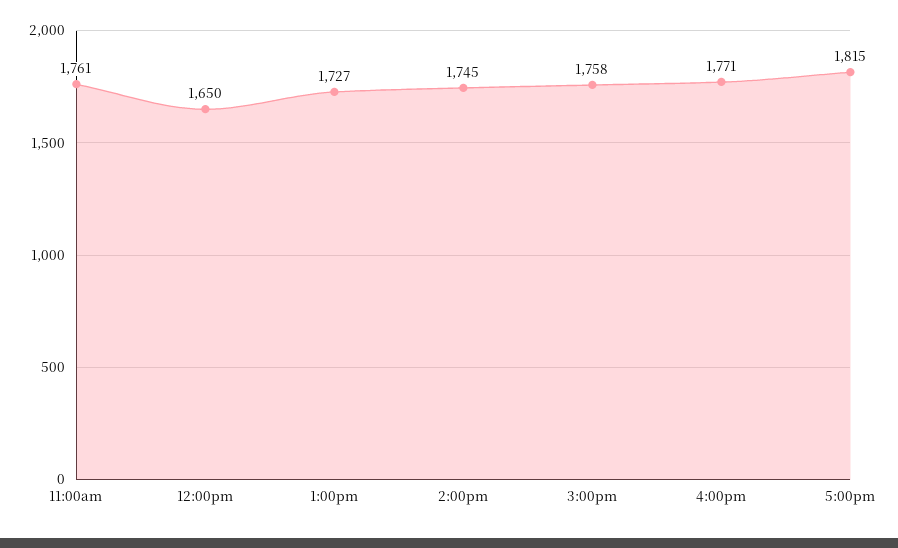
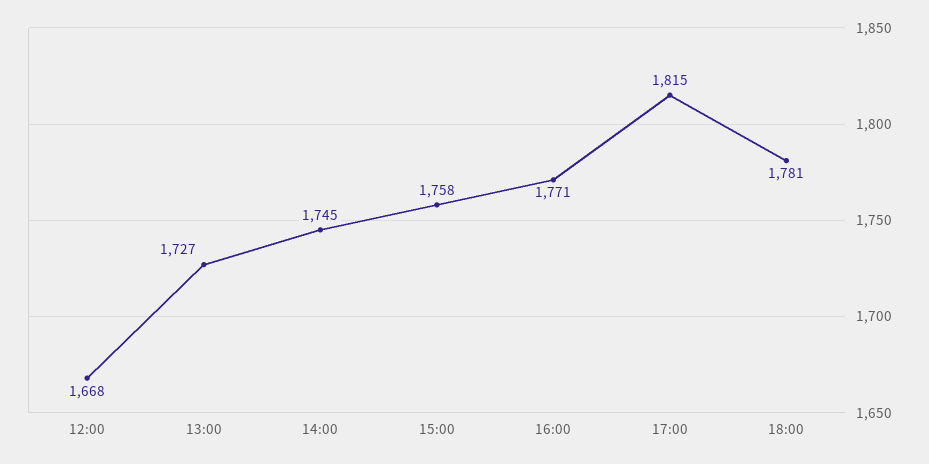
11:00am: 1761 -> none
12:00pm: 1650 -> 1668
18:00: none -> 1781

